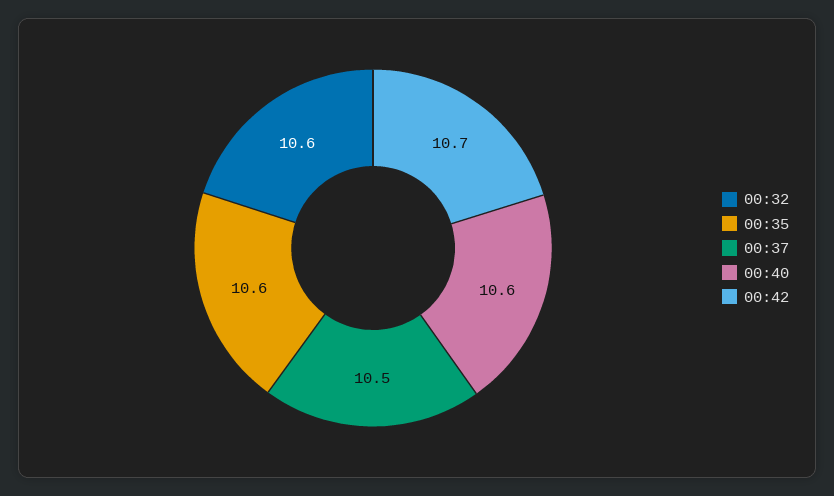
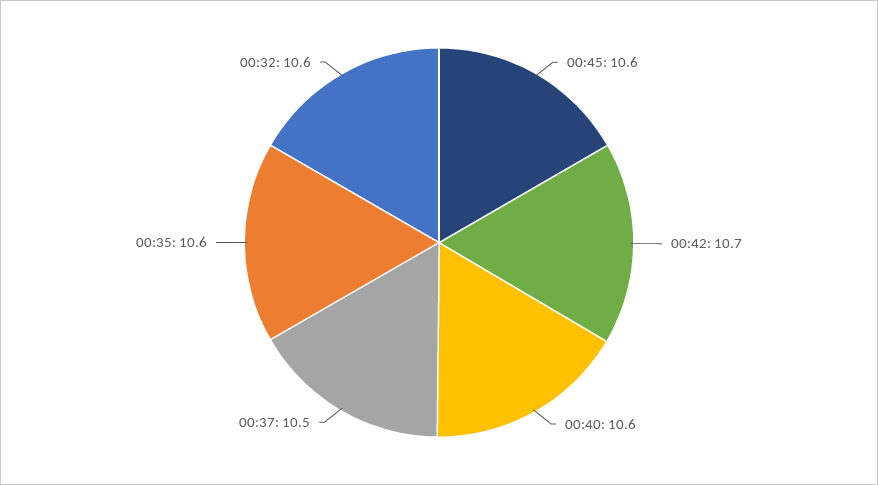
00:45: none -> 10.6

